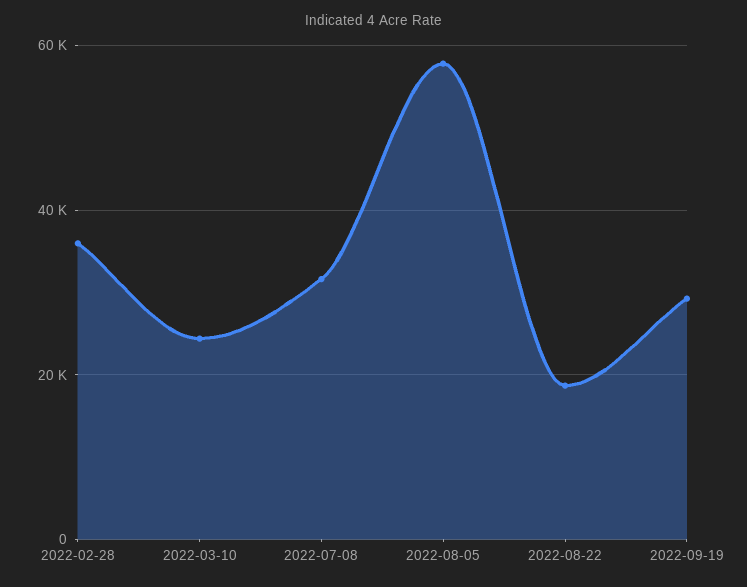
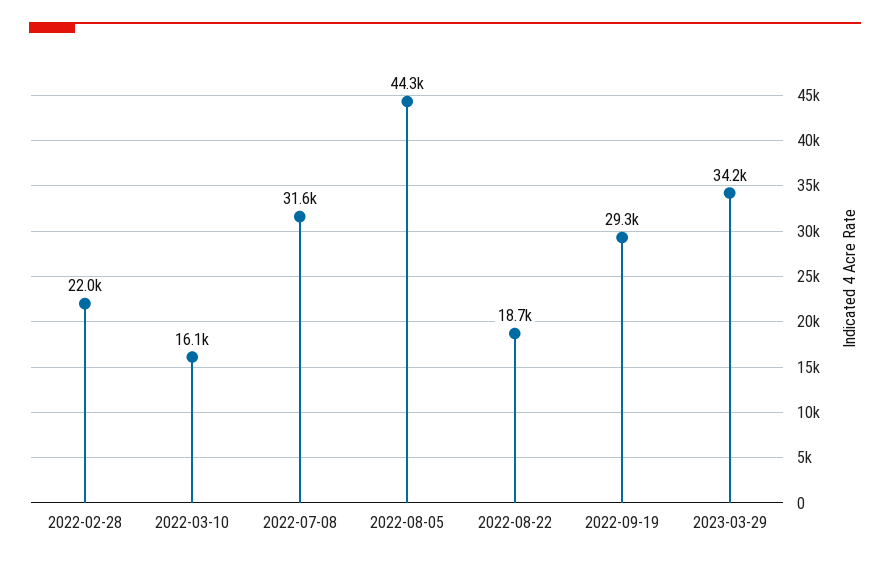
2022-02-28: 36000 -> 22000
2022-03-10: 24000 -> 16100
2022-08-05: 58000 -> 44300
2023-03-29: none -> 34200

